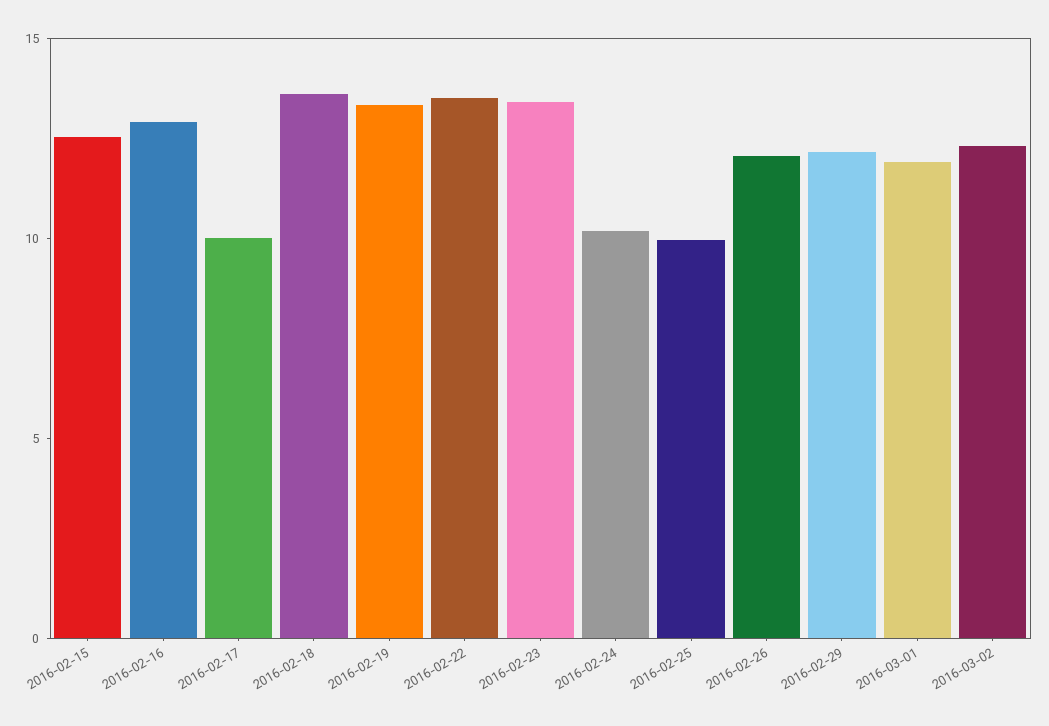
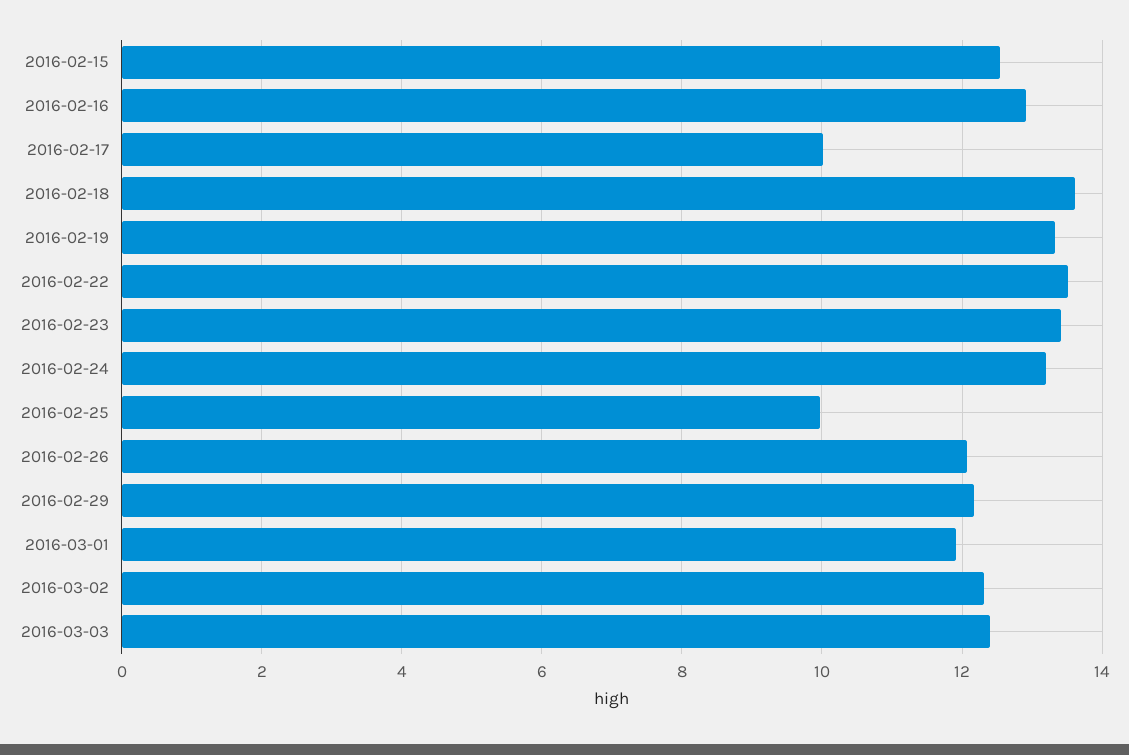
2016-02-24: 10 -> 13.2
2016-03-03: none -> 12.4

